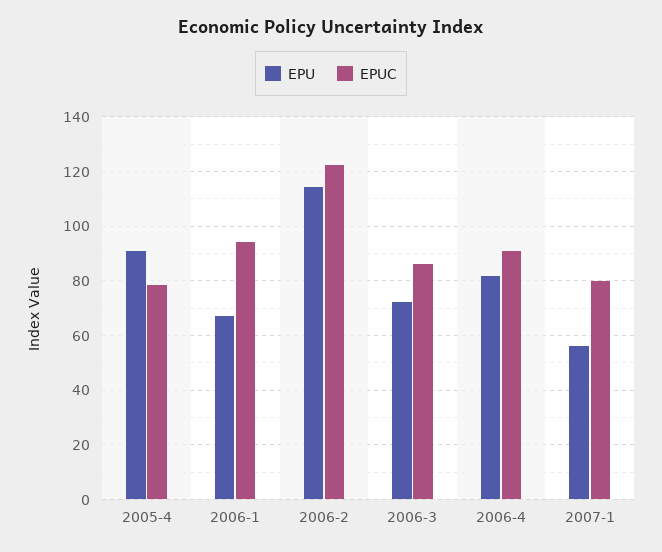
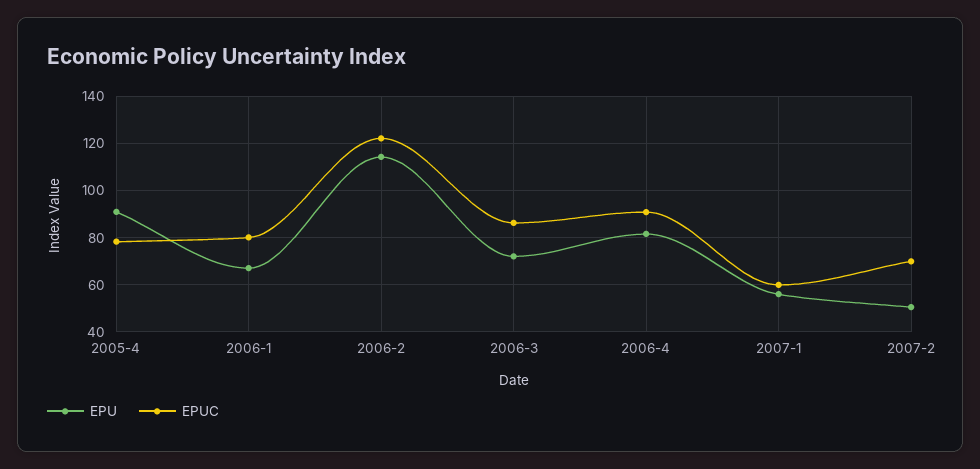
EPUC, 2006-1: 95 -> 80
EPUC, 2007-1: 80 -> 60
EPU, 2007-2: none -> 50
EPUC, 2007-2: none -> 70

